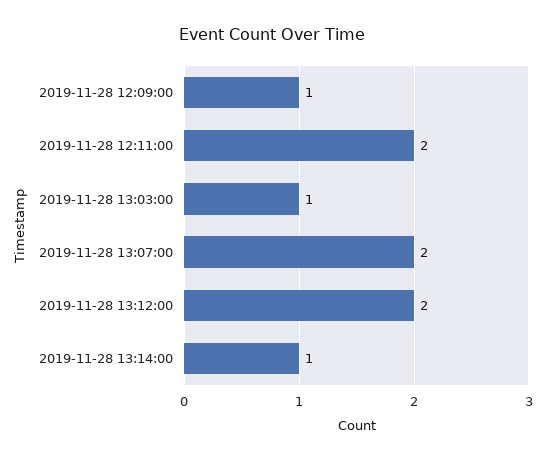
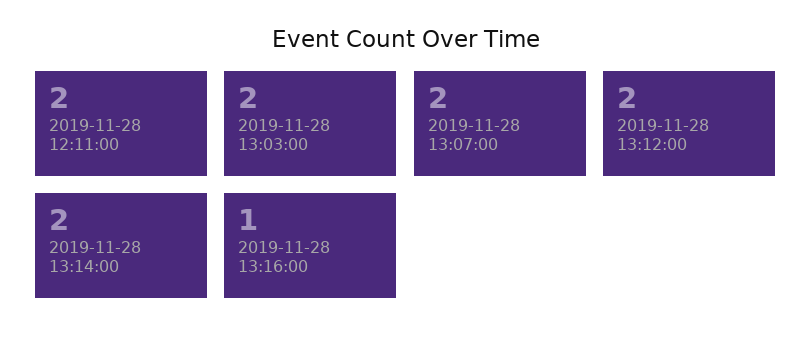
2019-11-28 12:09:00: 1 -> none
2019-11-28 13:03:00: 1 -> 2
2019-11-28 13:14:00: 1 -> 2
2019-11-28 13:16:00: none -> 1

